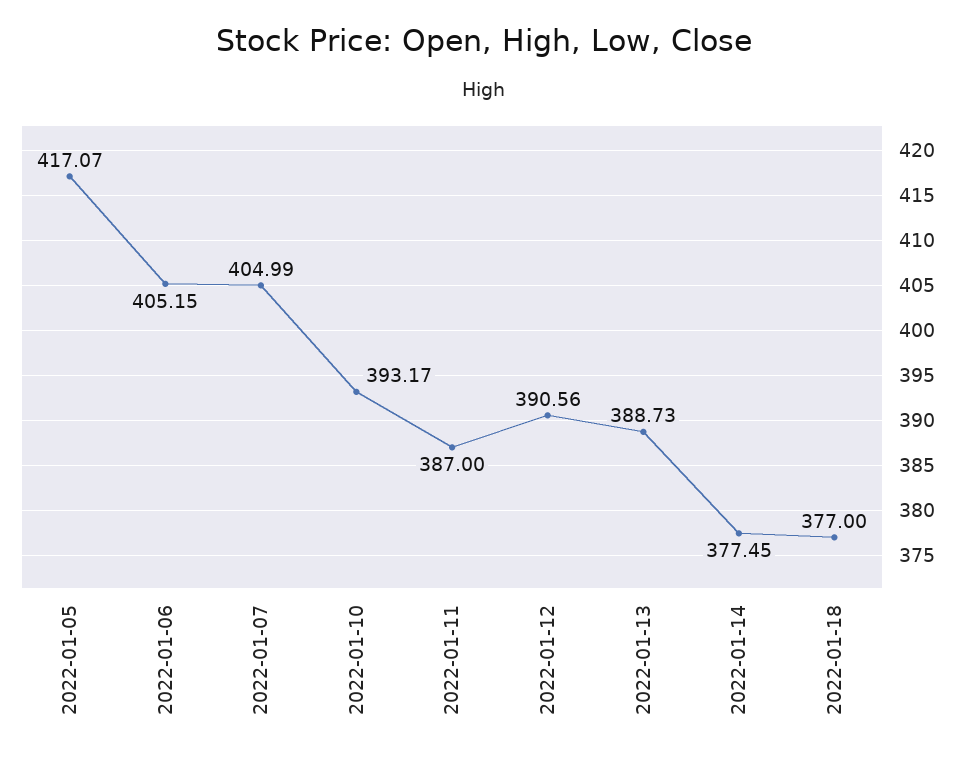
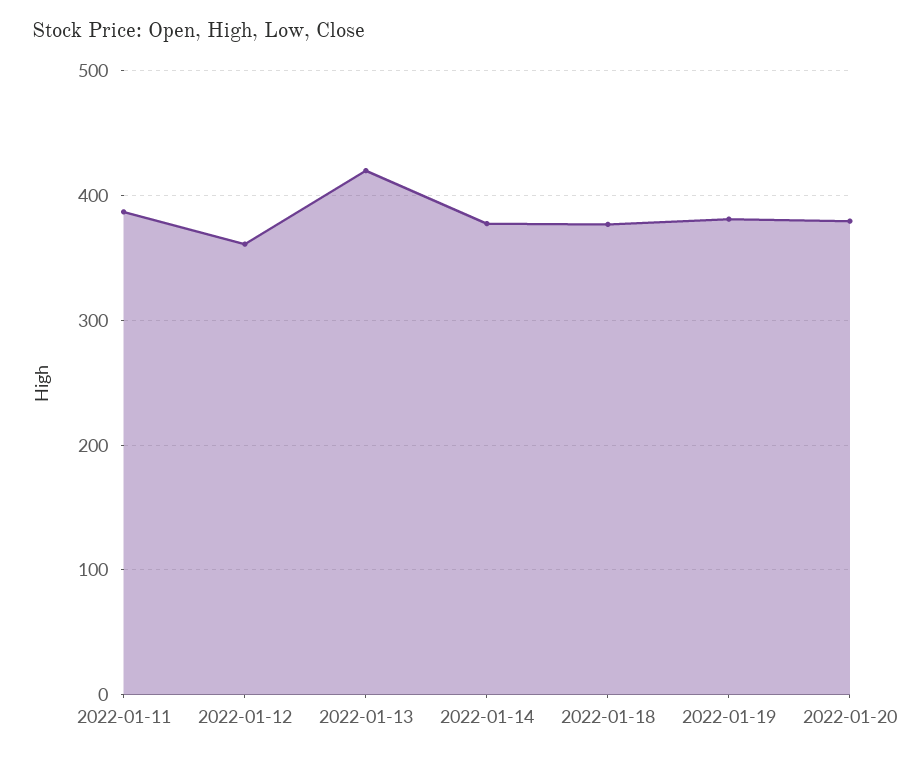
2022-01-05: 417.07 -> none
2022-01-06: 405.15 -> none
2022-01-07: 404.99 -> none
2022-01-10: 393.17 -> none
2022-01-12: 390.56 -> 360
2022-01-13: 388.73 -> 420
2022-01-19: none -> 380
2022-01-20: none -> 380

